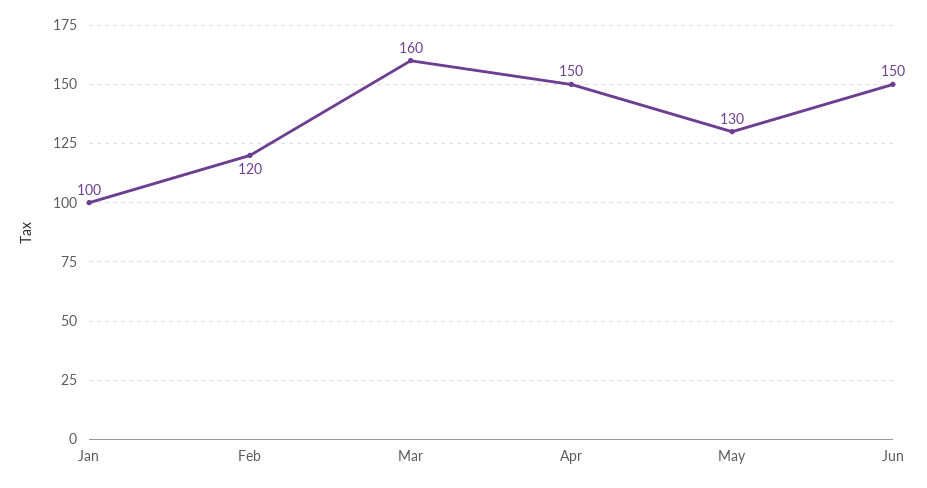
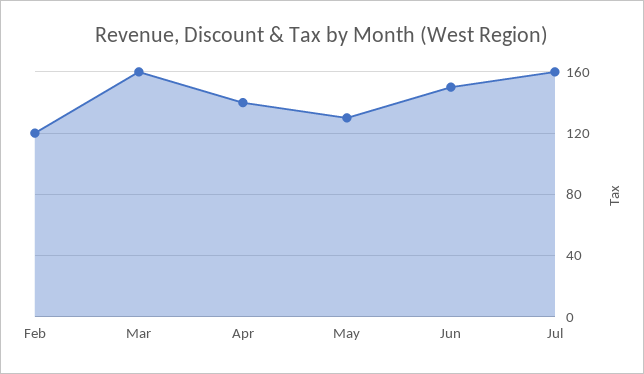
Jan: 100 -> none
Apr: 150 -> 140
Jul: none -> 160

